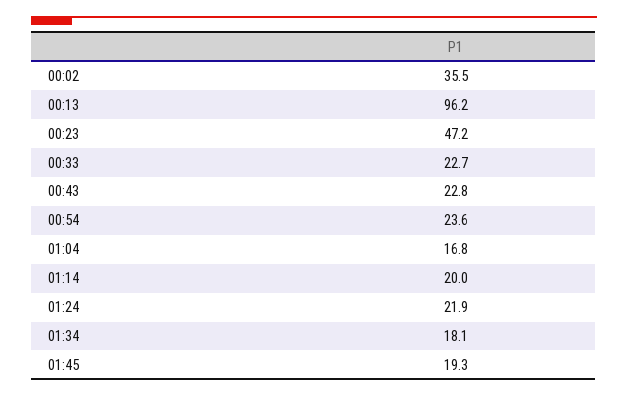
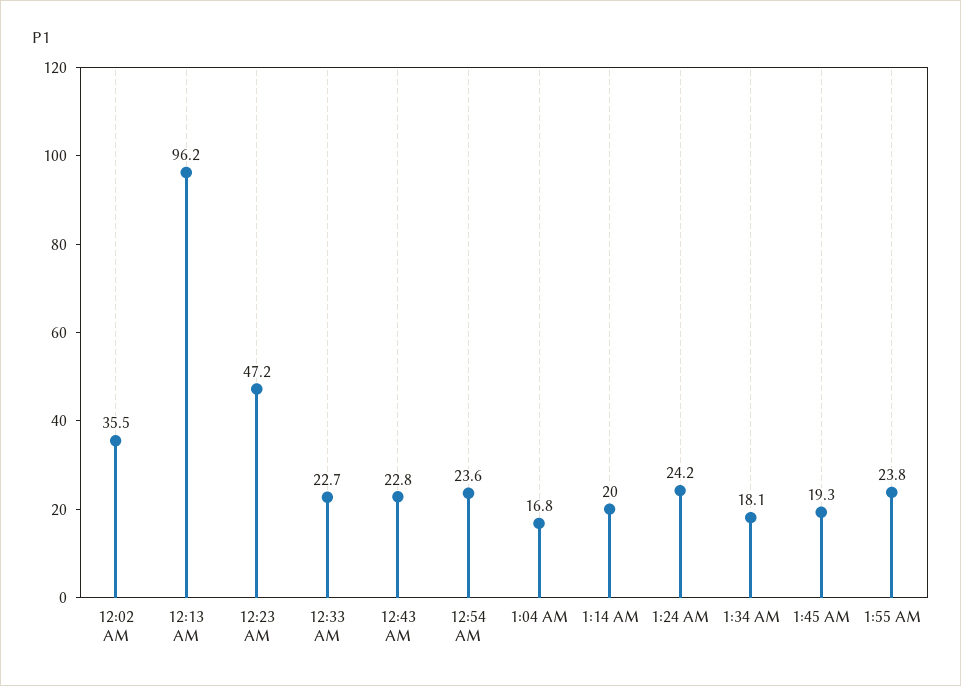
01:24: 21.9 -> 24.2
1:55 AM: none -> 23.8

